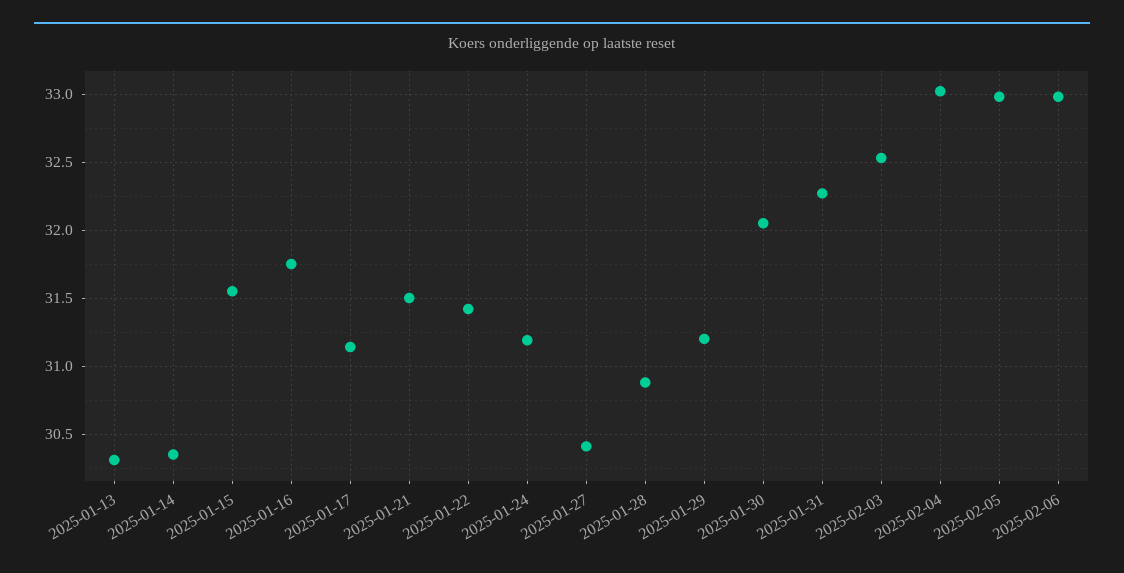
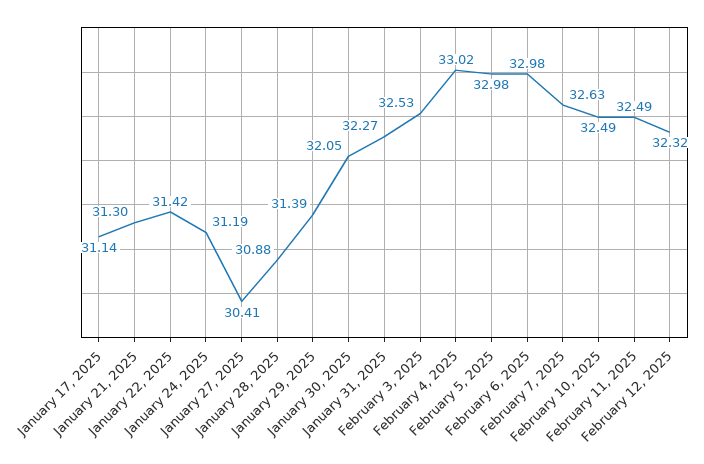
2025-01-13: 30.3 -> none
2025-01-14: 30.35 -> none
2025-01-15: 31.55 -> none
2025-01-16: 31.75 -> none
2025-01-21: 31.5 -> 31.3
2025-01-29: 31.2 -> 31.39
February 7, 2025: none -> 32.63
February 10, 2025: none -> 32.49
February 11, 2025: none -> 32.49
February 12, 2025: none -> 32.32

